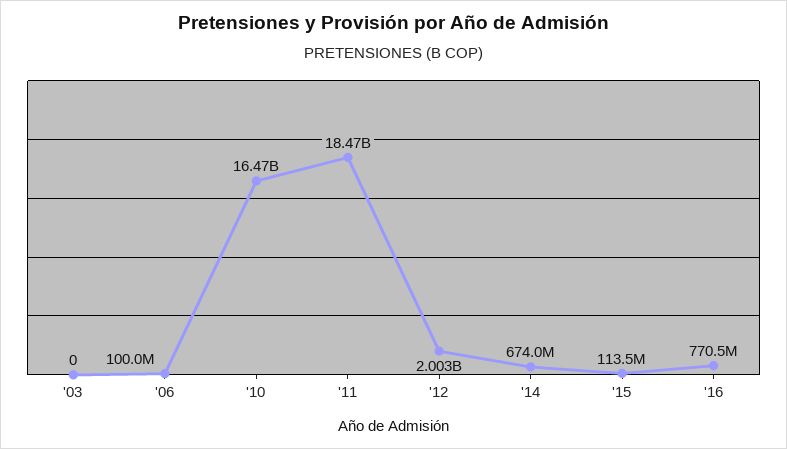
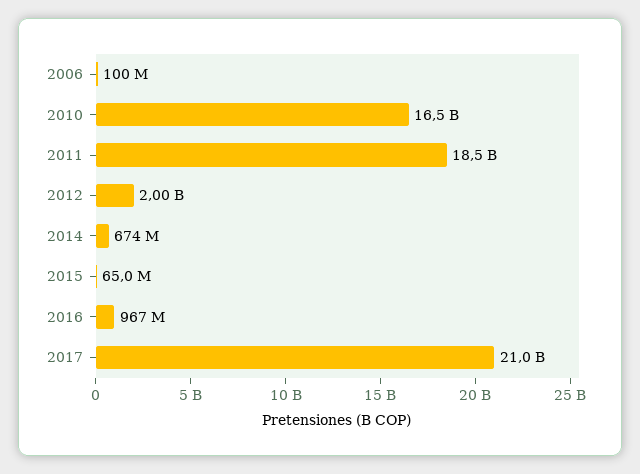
'03: 0 -> none
'15: 113500000 -> 65000000
'16: 770500000 -> 967000000
2017: none -> 21000000000

